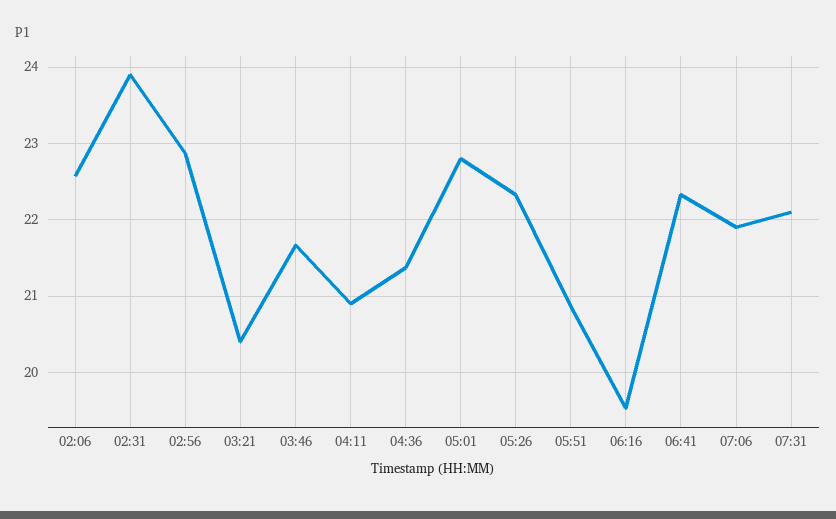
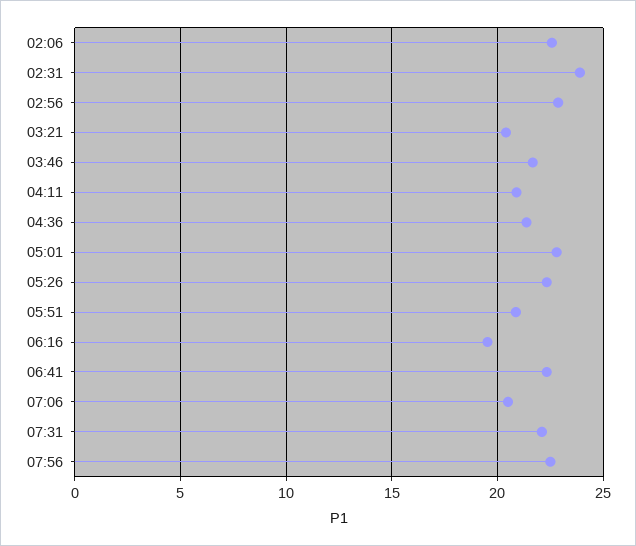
07:06: 21.9 -> 20.5
07:56: none -> 22.5

